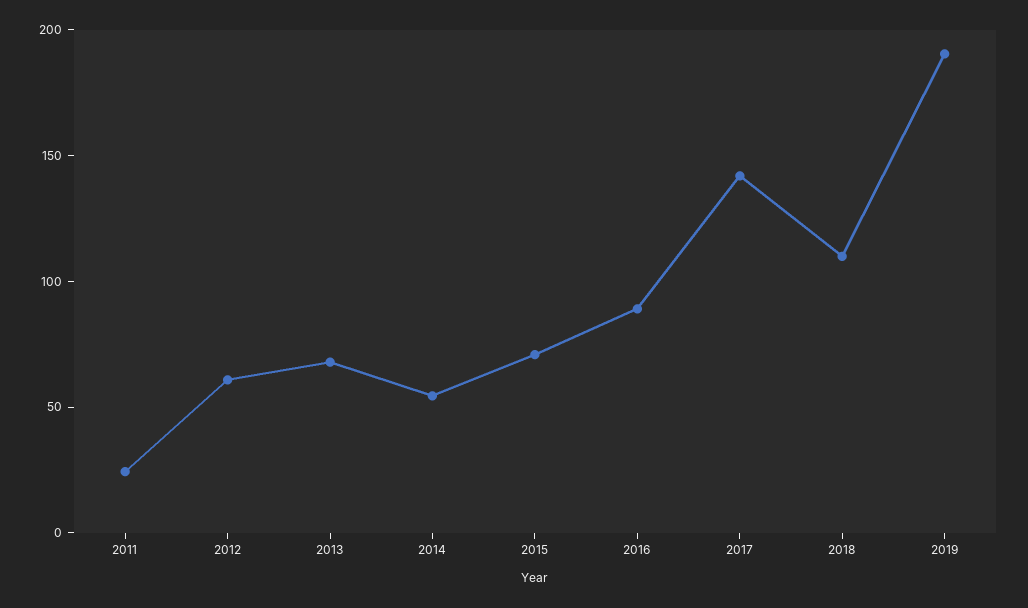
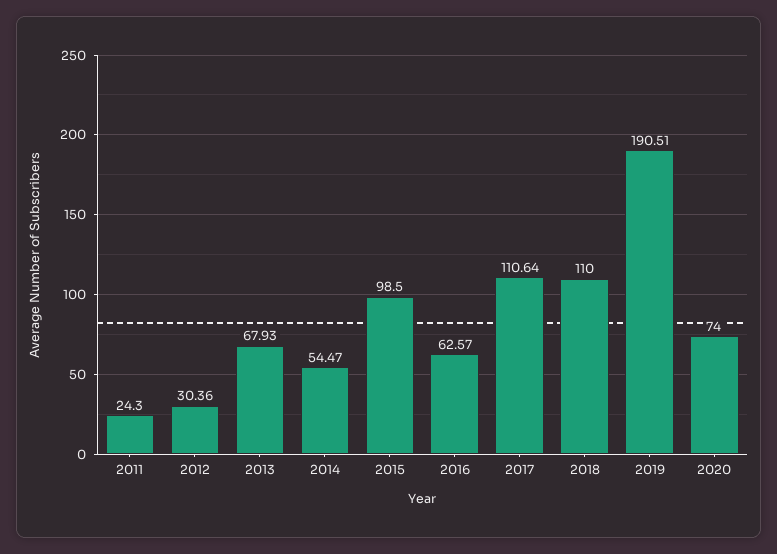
2012: 60 -> 30.36
2015: 70 -> 98.5
2016: 90 -> 62.57
2017: 140 -> 110.64
2020: none -> 74

